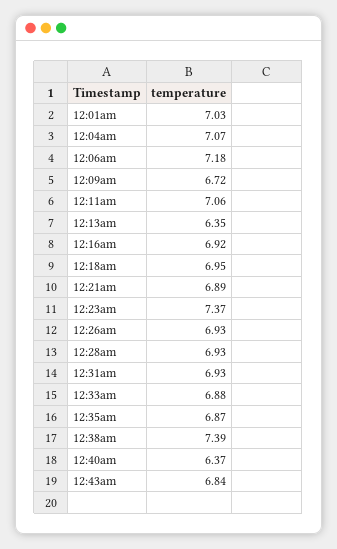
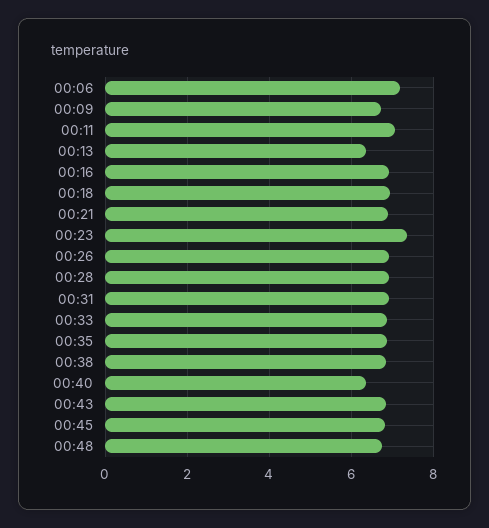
12:01am: 7.03 -> none
12:04am: 7.07 -> none
12:38am: 7.39 -> 6.8
00:45: none -> 6.8
00:48: none -> 6.8

